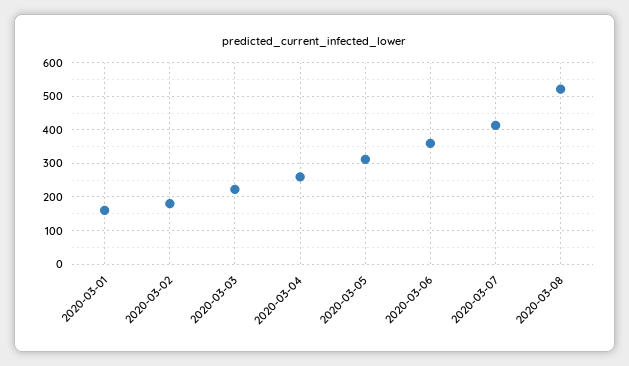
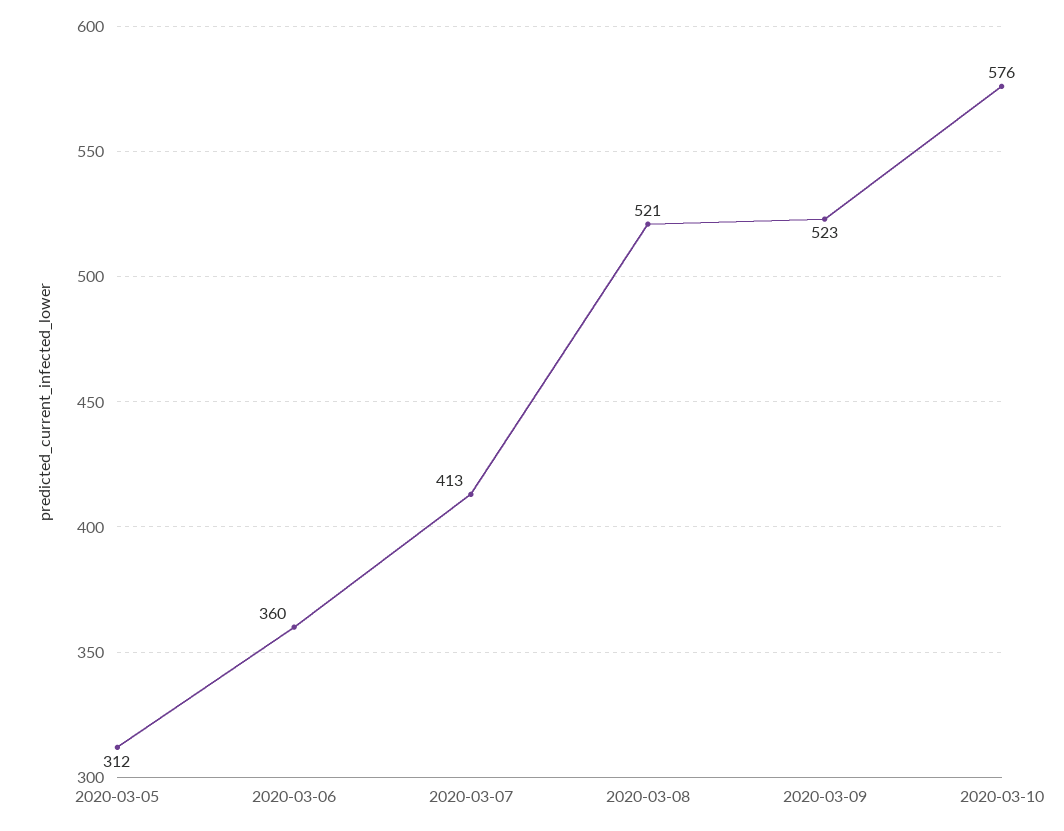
2020-03-01: 160 -> none
2020-03-02: 180 -> none
2020-03-03: 220 -> none
2020-03-04: 260 -> none
2020-03-09: none -> 523
2020-03-10: none -> 576

